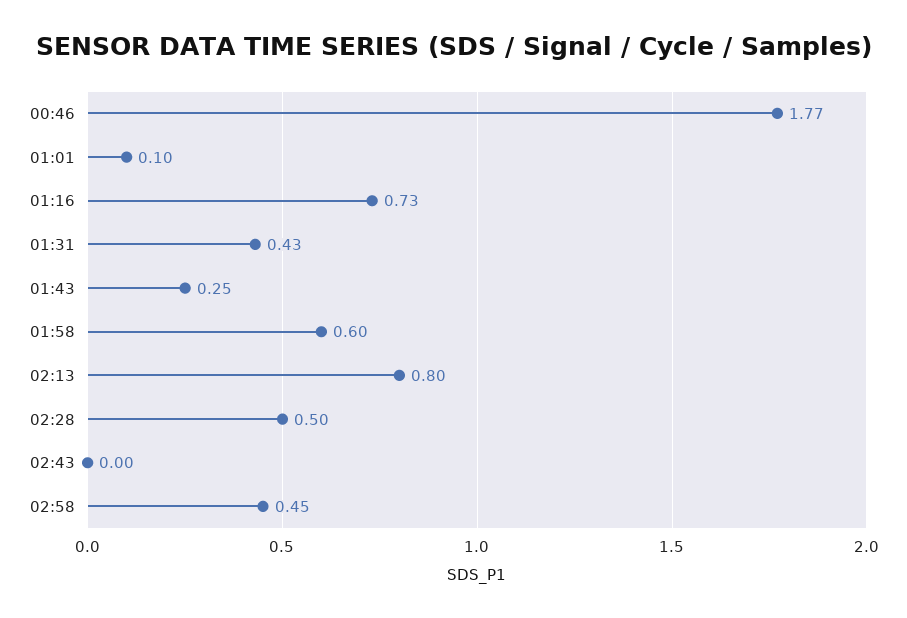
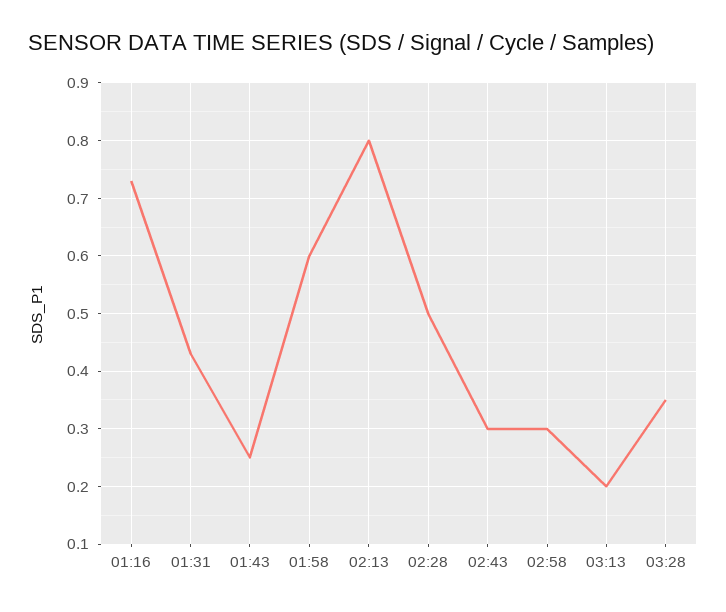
00:46: 1.77 -> none
01:01: 0.1 -> none
02:43: 0 -> 0.3
02:58: 0.45 -> 0.3
03:13: none -> 0.2
03:28: none -> 0.35

